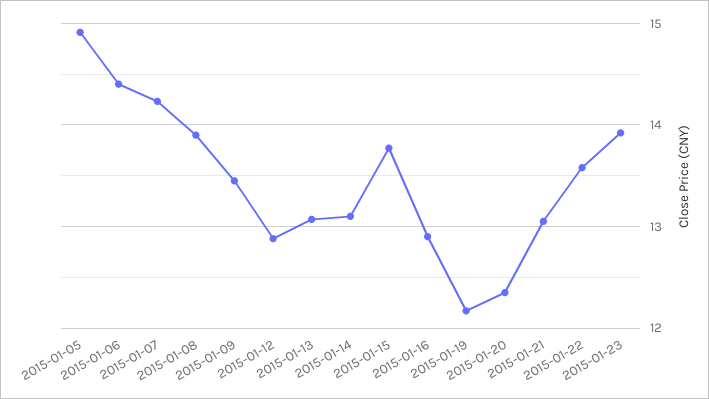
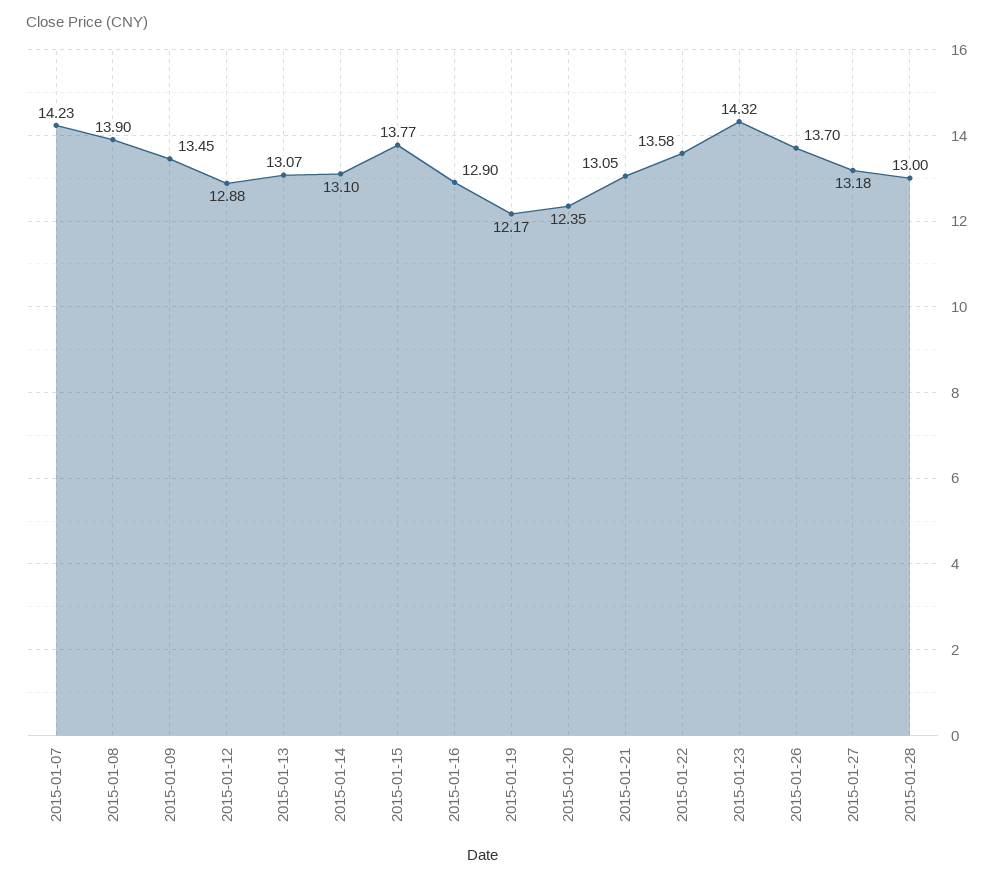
2015-01-05: 14.9 -> none
2015-01-06: 14.4 -> none
2015-01-23: 13.9 -> 14.32
2015-01-26: none -> 13.7
2015-01-27: none -> 13.18
2015-01-28: none -> 13

